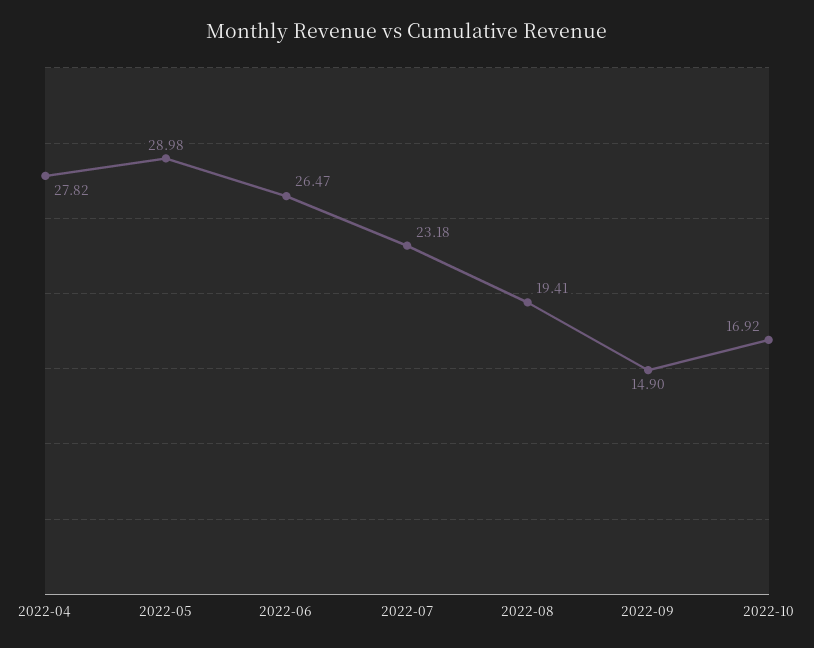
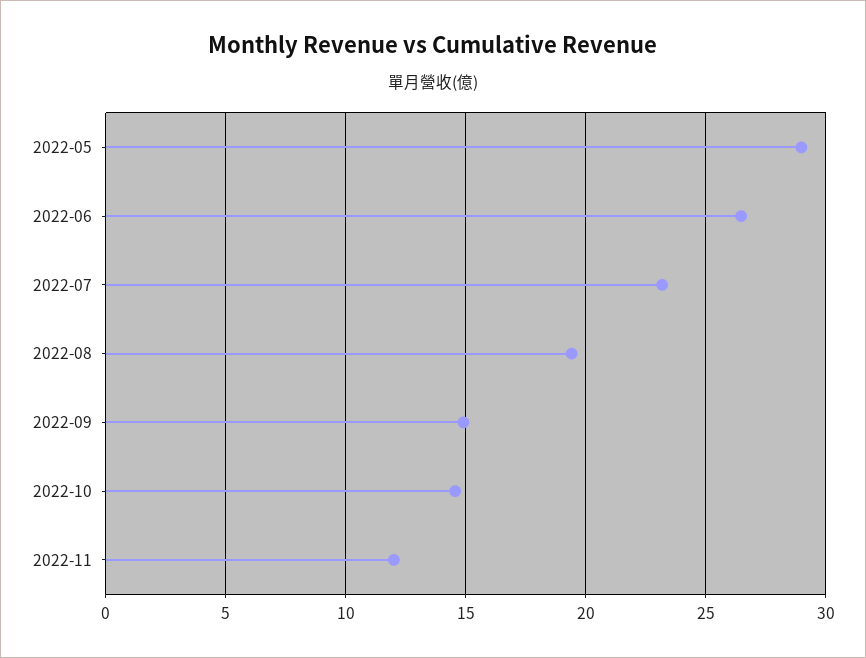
2022-04: 27.82 -> none
2022-10: 16.92 -> 14.5
2022-11: none -> 12

